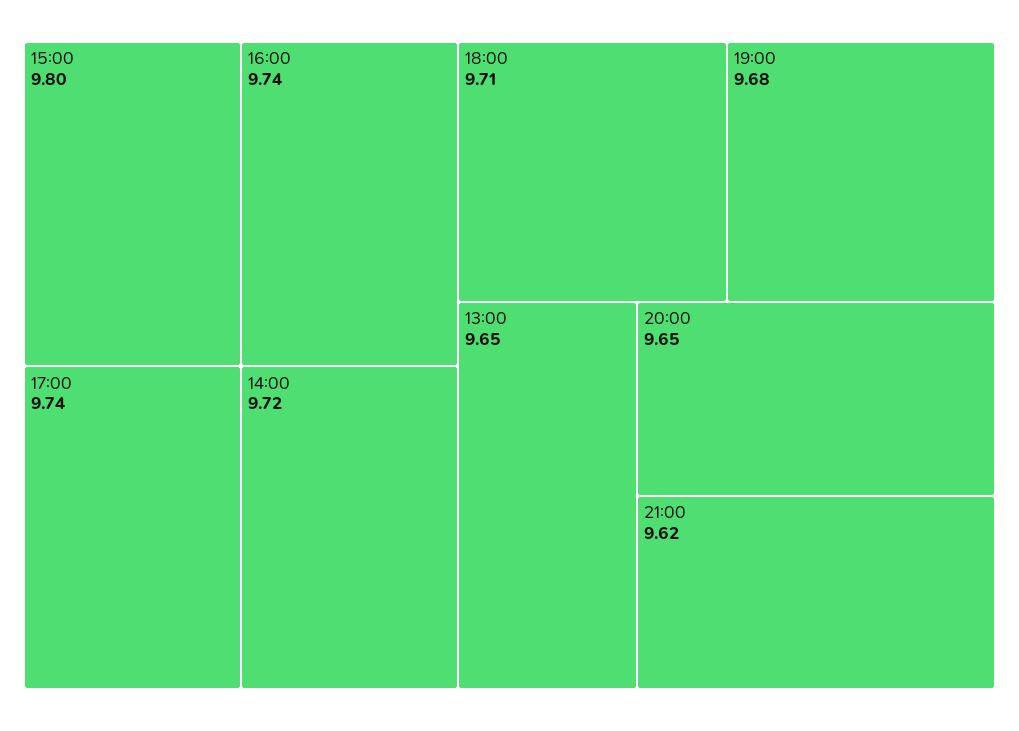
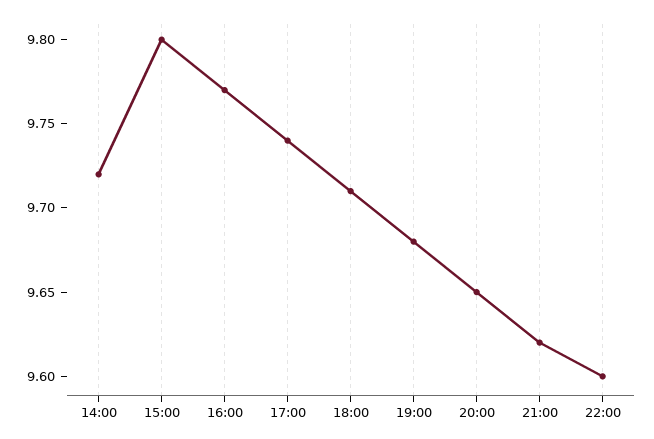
16:00: 9.74 -> 9.77
13:00: 9.65 -> none
22:00: none -> 9.6

